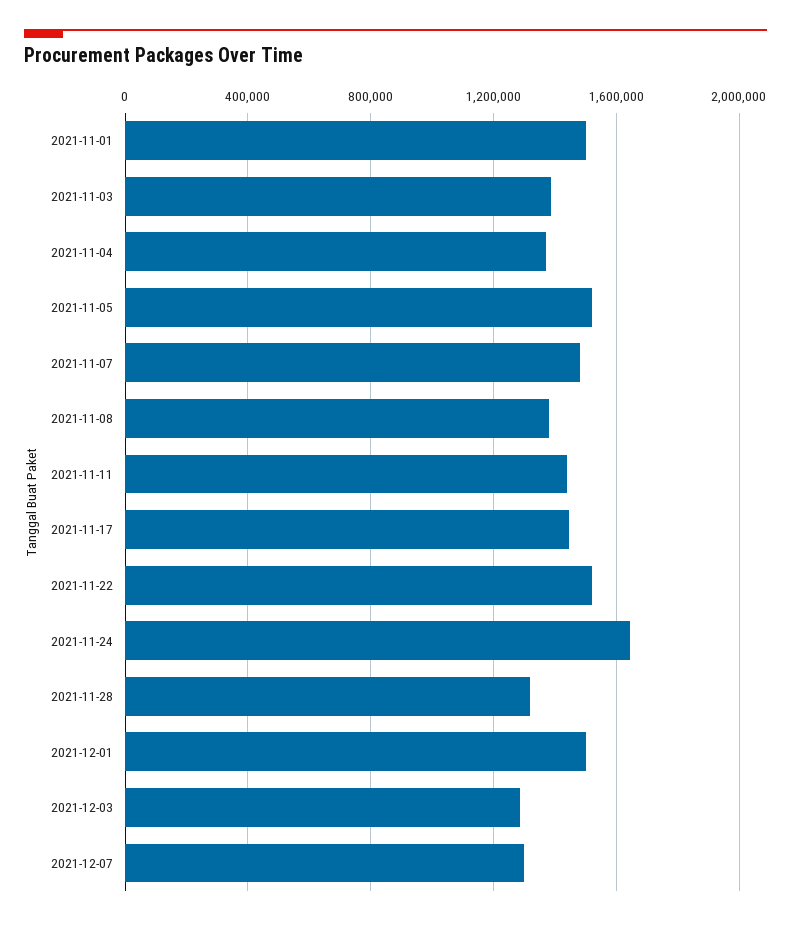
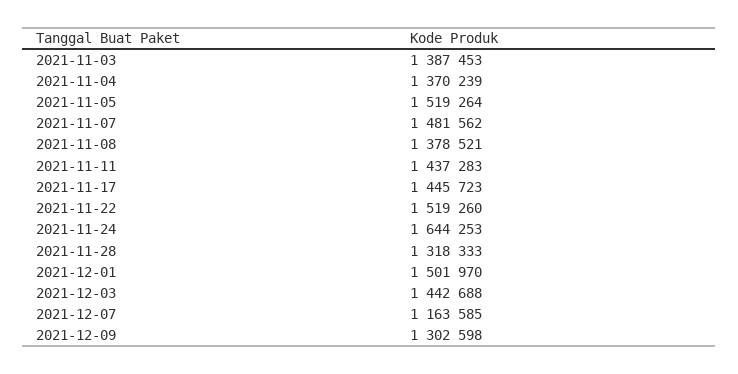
2021-11-01: 1500000 -> none
2021-12-03: 1300000 -> 1442688
2021-12-07: 1300000 -> 1163585
2021-12-09: none -> 1302598

